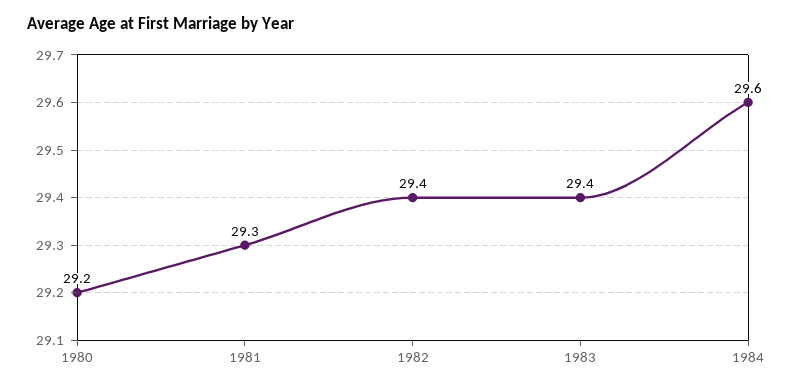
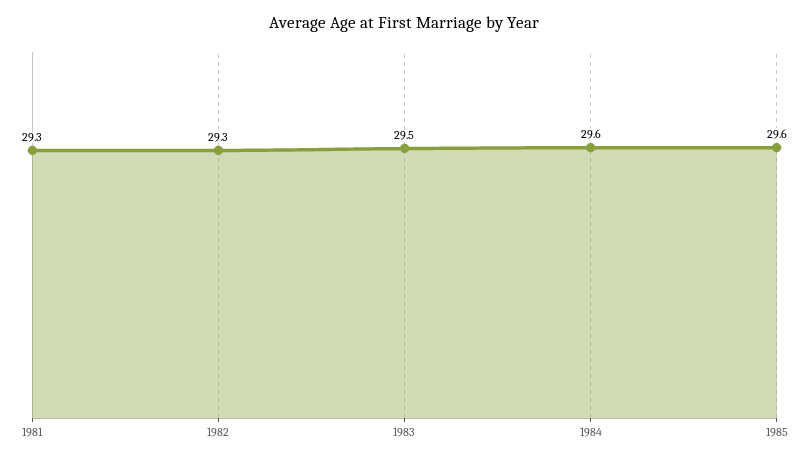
1980: 29.2 -> none
1982: 29.4 -> 29.3
1983: 29.4 -> 29.5
1985: none -> 29.6

